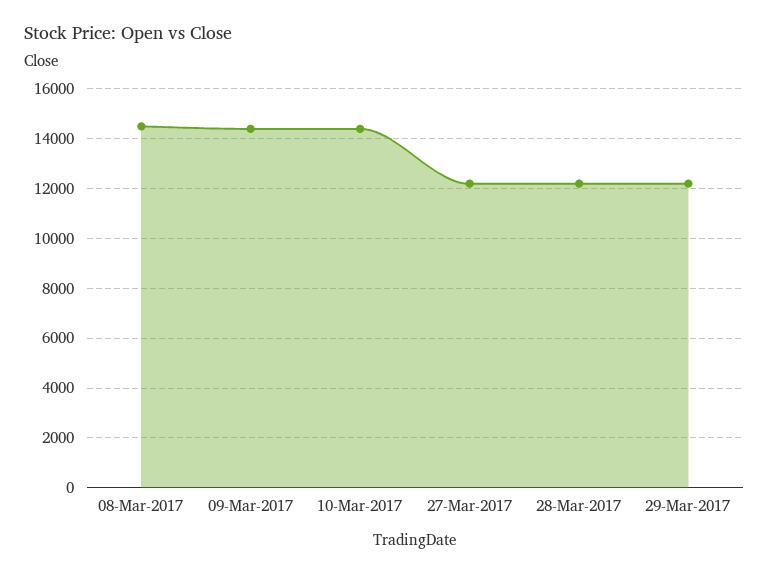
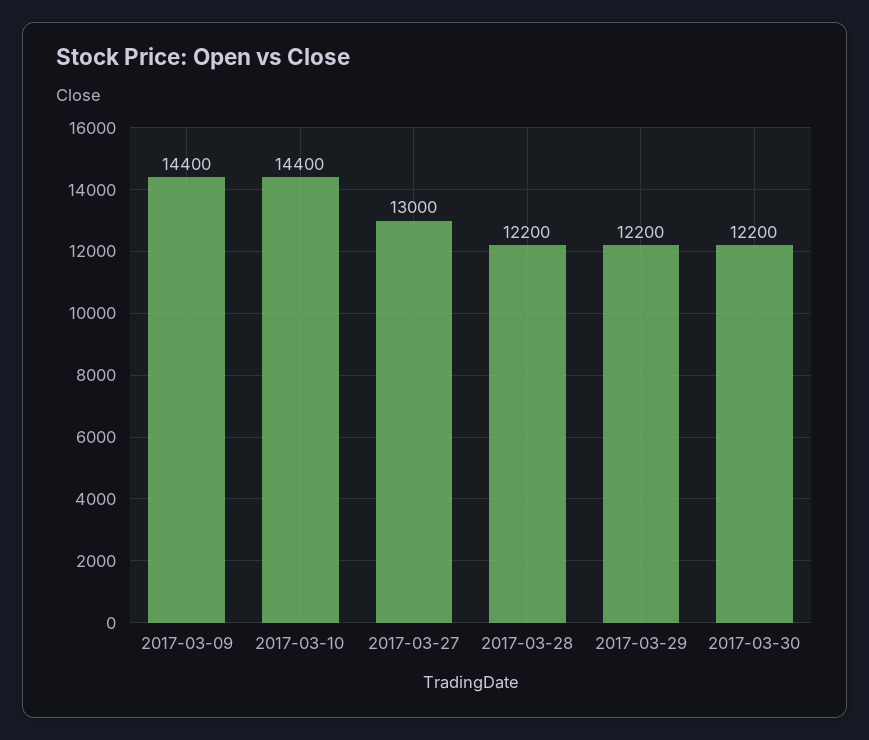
08-Mar-2017: 14500 -> none
27-Mar-2017: 12250 -> 13000
2017-03-30: none -> 12200

